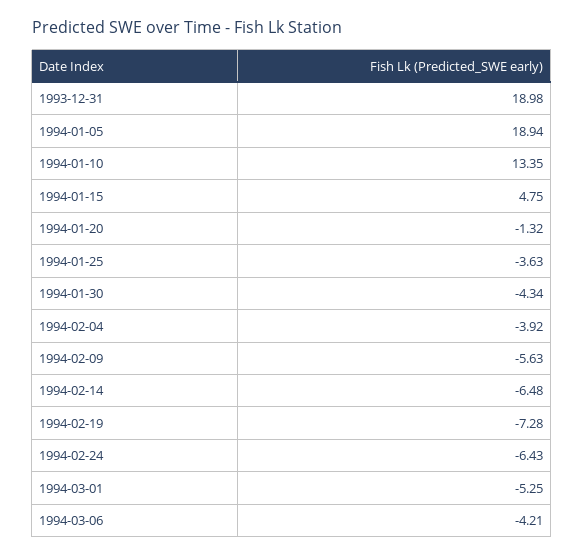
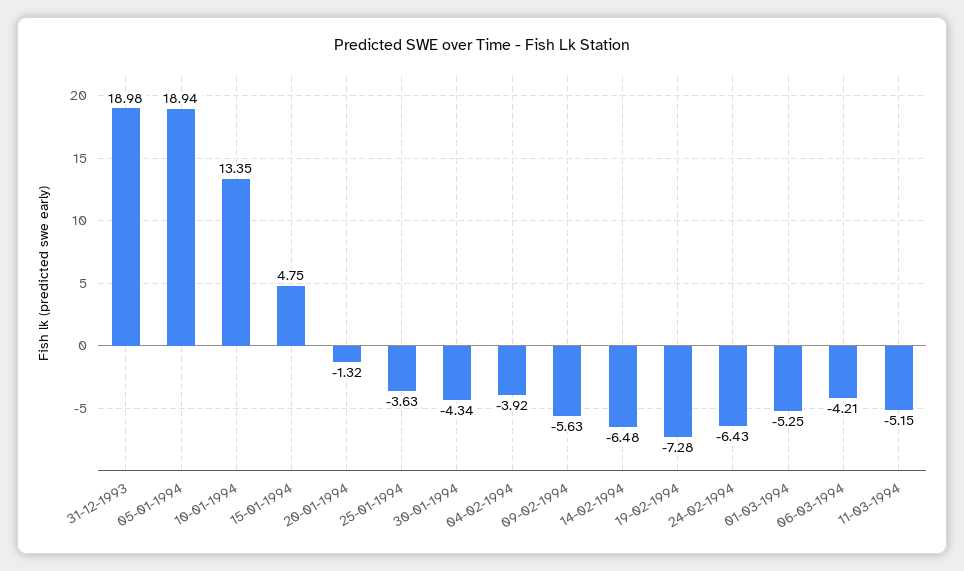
11-03-1994: none -> -5.15

